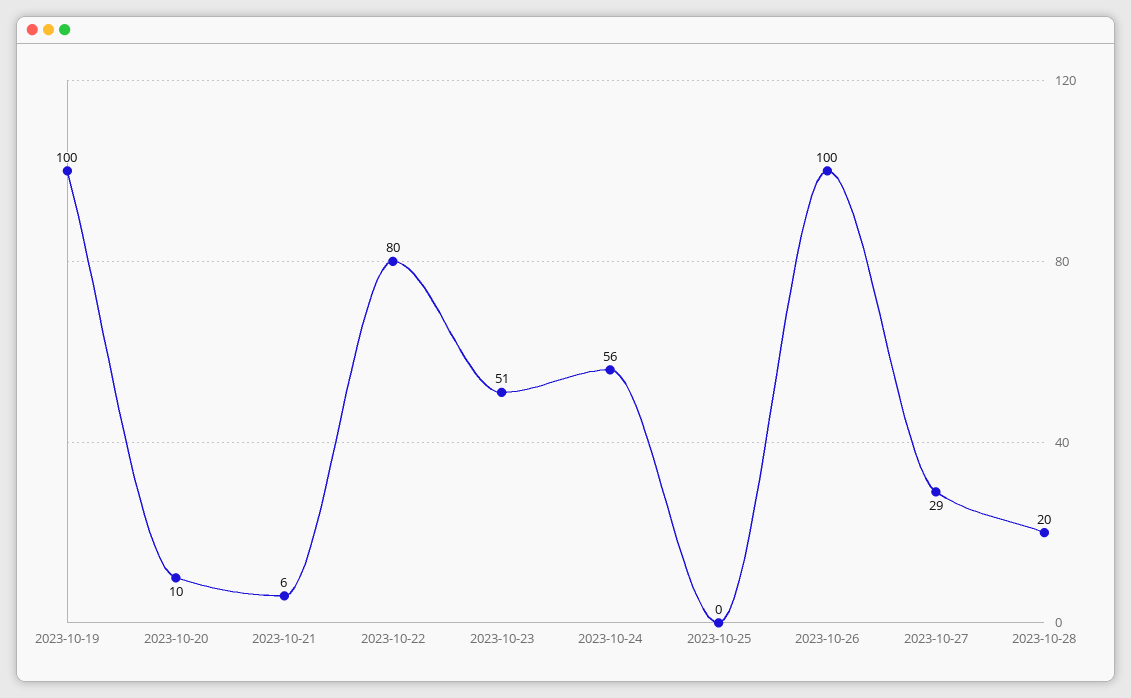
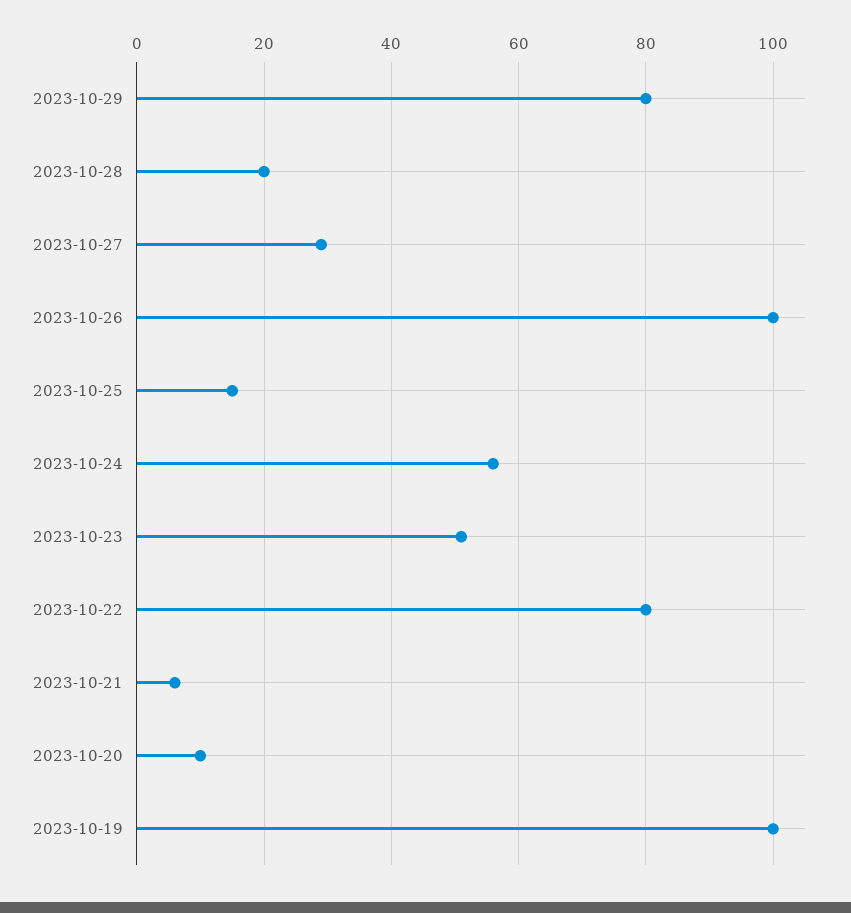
2023-10-25: 0 -> 15
2023-10-29: none -> 80

